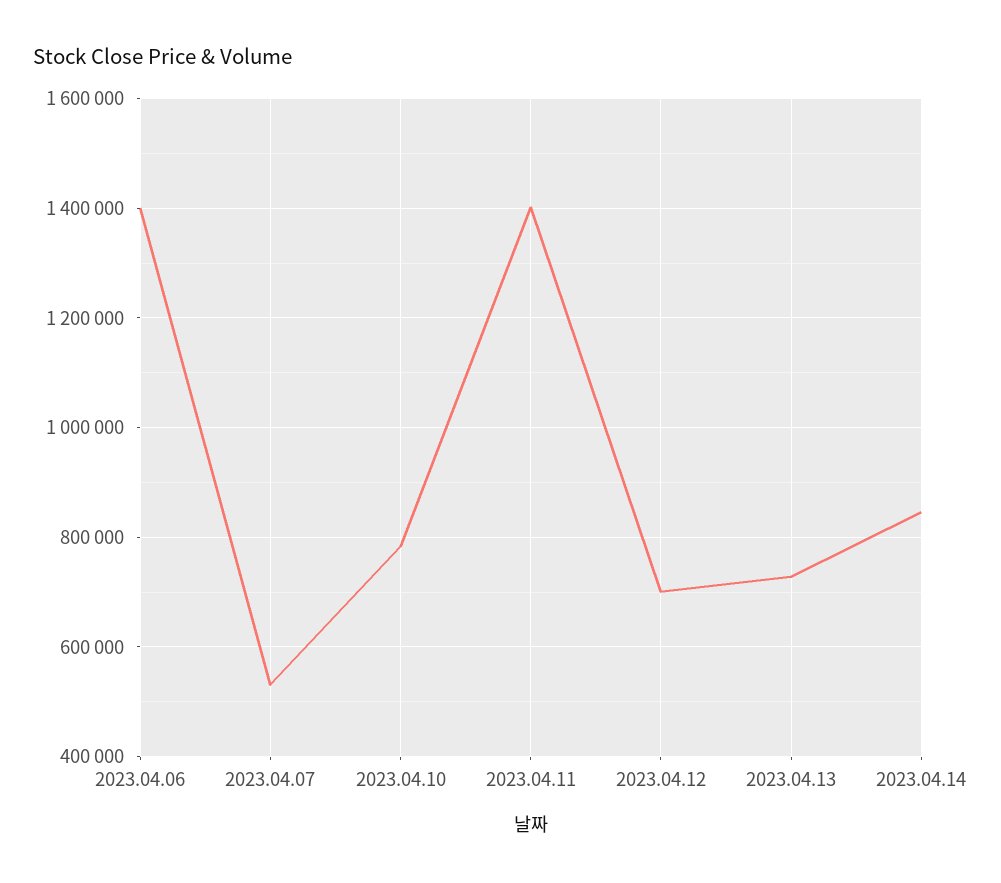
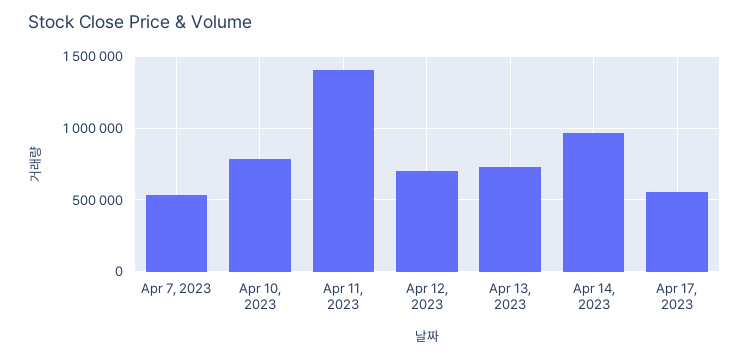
2023.04.06: 1400000 -> none
2023.04.14: 840000 -> 950000
Apr 17, 2023: none -> 550000

